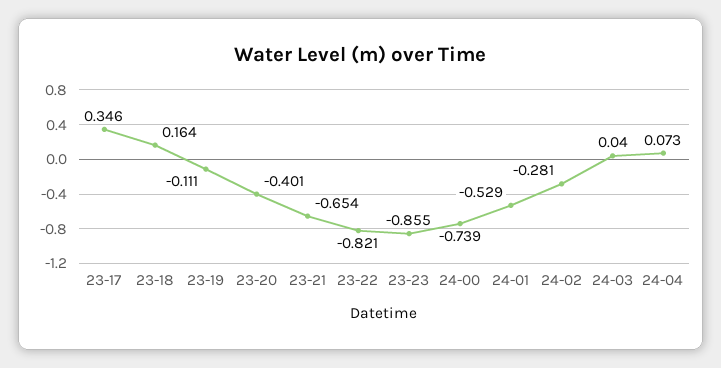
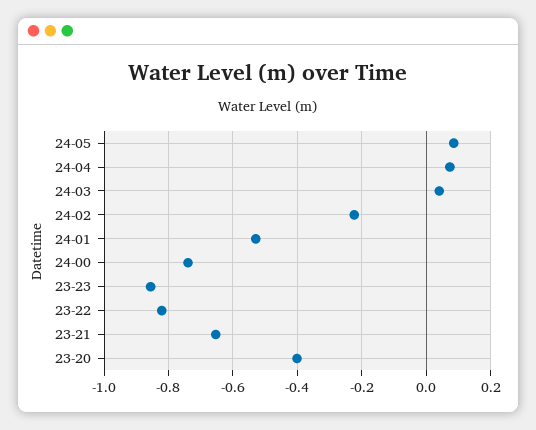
23-17: 0.346 -> none
23-18: 0.164 -> none
23-19: -0.111 -> none
24-02: -0.281 -> -0.22
24-05: none -> 0.08

